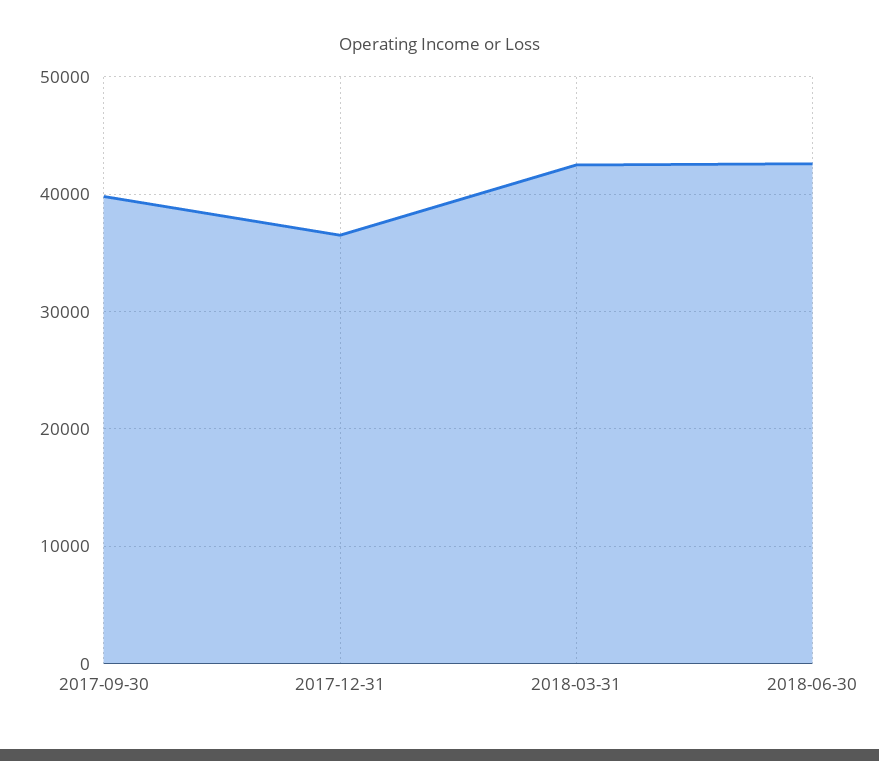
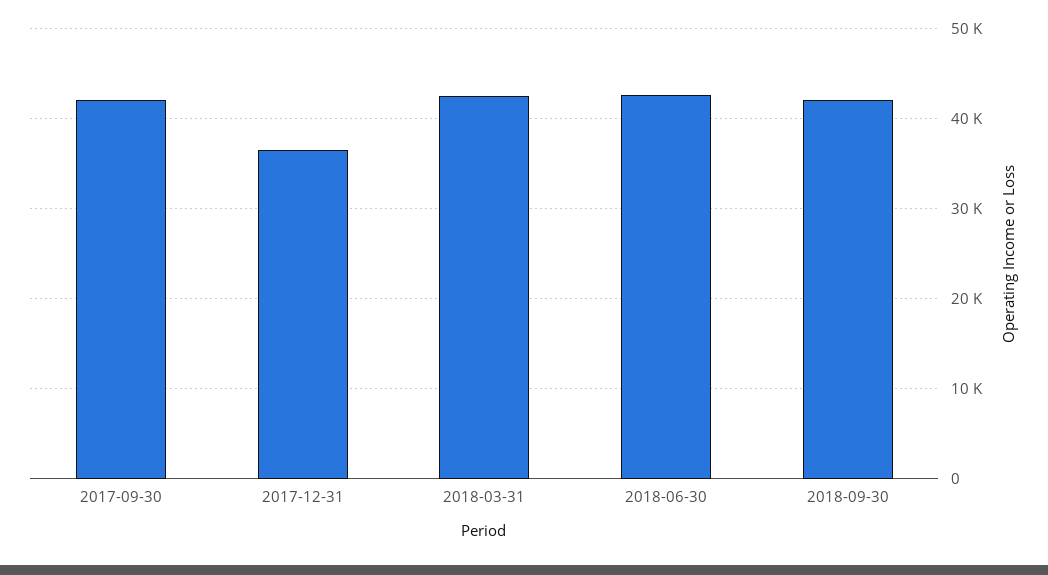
2017-09-30: 40000 -> 42000
2018-09-30: none -> 42000

